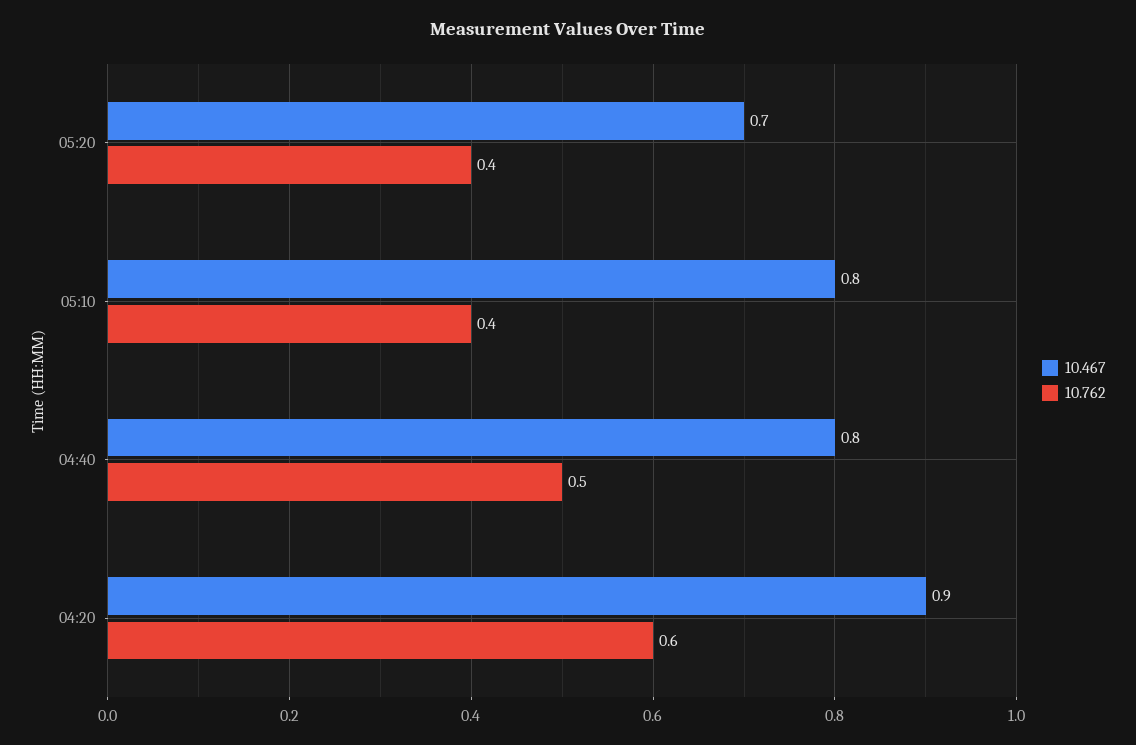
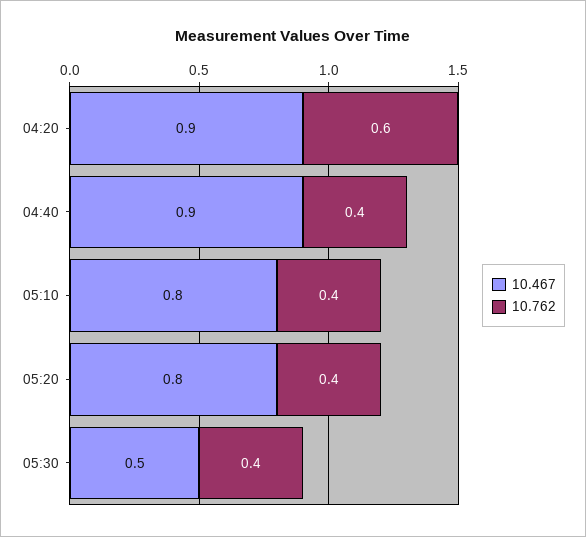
10.467, 05:20: 0.7 -> 0.8
10.467, 04:40: 0.8 -> 0.9
10.762, 04:40: 0.5 -> 0.4
10.467, 05:30: none -> 0.5
10.762, 05:30: none -> 0.4

